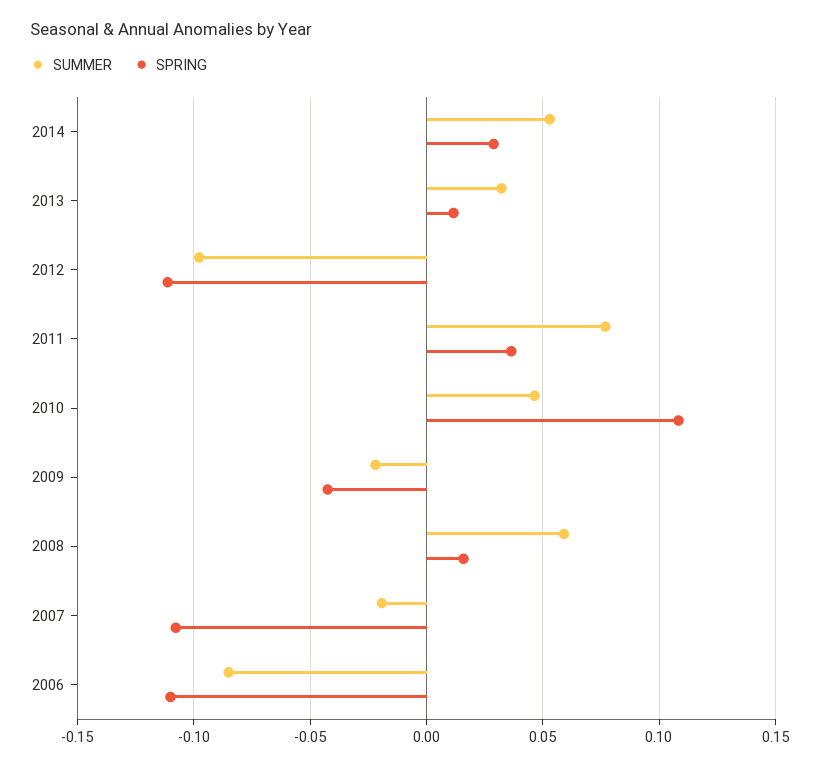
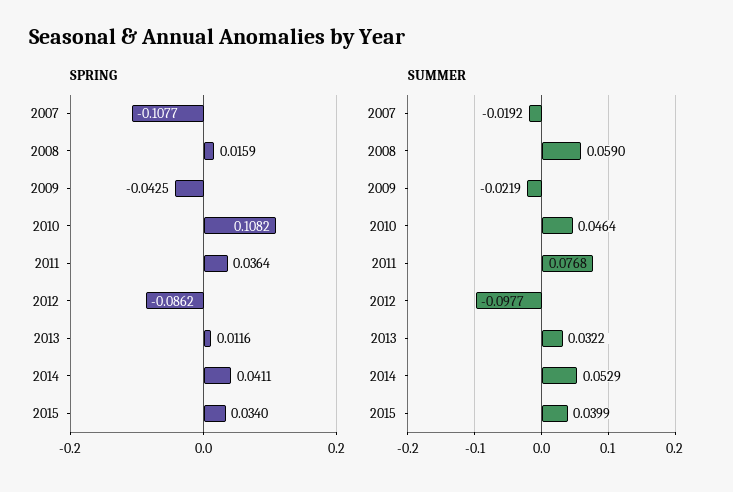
SPRING, 2014: 0.03 -> 0.0411
SPRING, 2012: -0.11 -> -0.0862
SUMMER, 2006: -0.085 -> none
SPRING, 2006: -0.11 -> none
SPRING, 2015: none -> 0.034
SUMMER, 2015: none -> 0.0399

